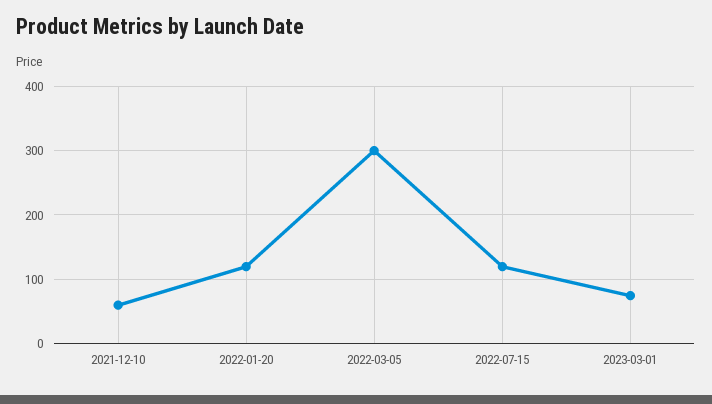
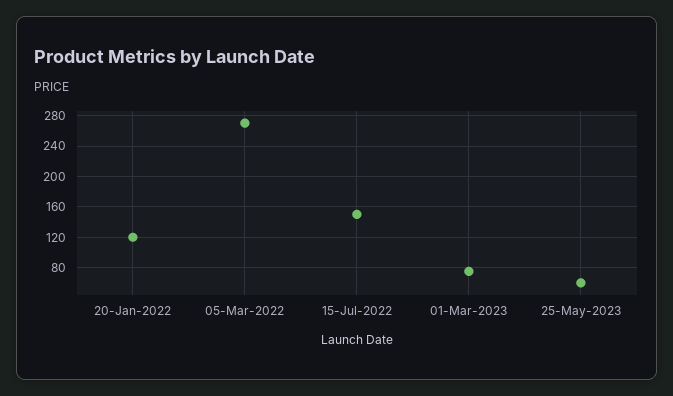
2021-12-10: 60 -> none
2022-03-05: 300 -> 270
2022-07-15: 120 -> 150
25-May-2023: none -> 60

